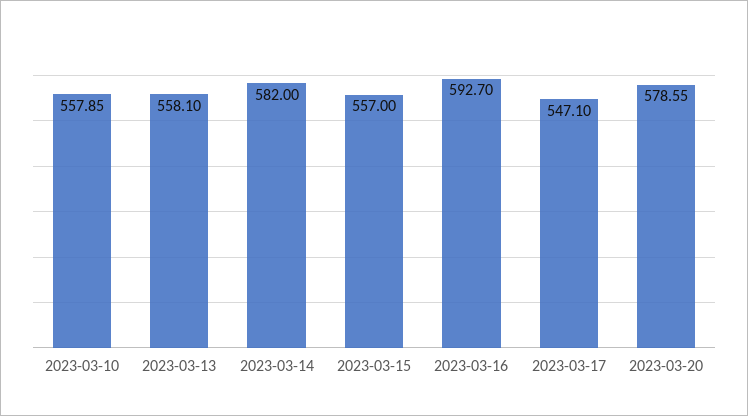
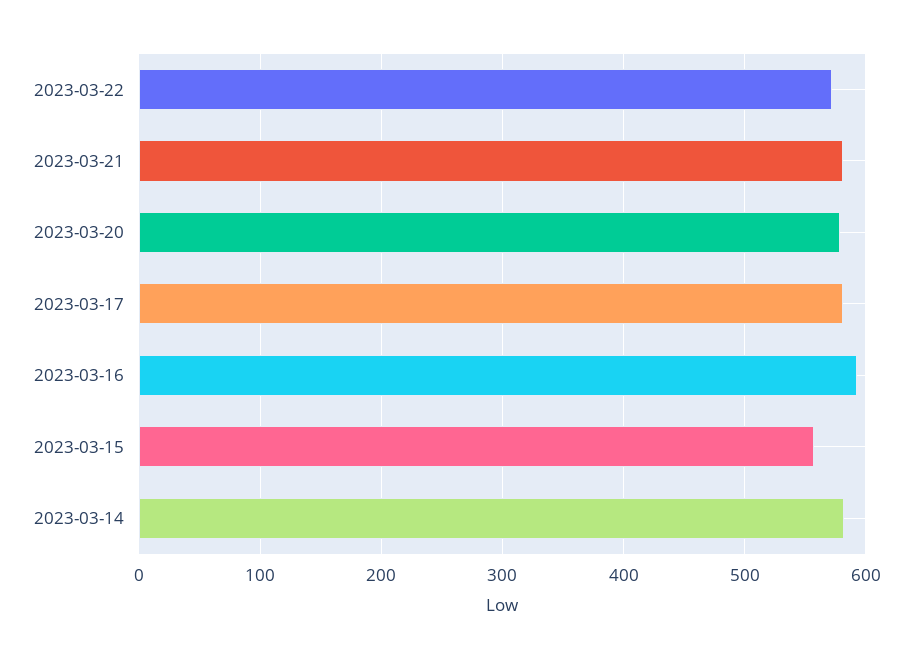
2023-03-10: 557.85 -> none
2023-03-13: 558.1 -> none
2023-03-17: 547.1 -> 580
2023-03-22: none -> 570
2023-03-21: none -> 580

